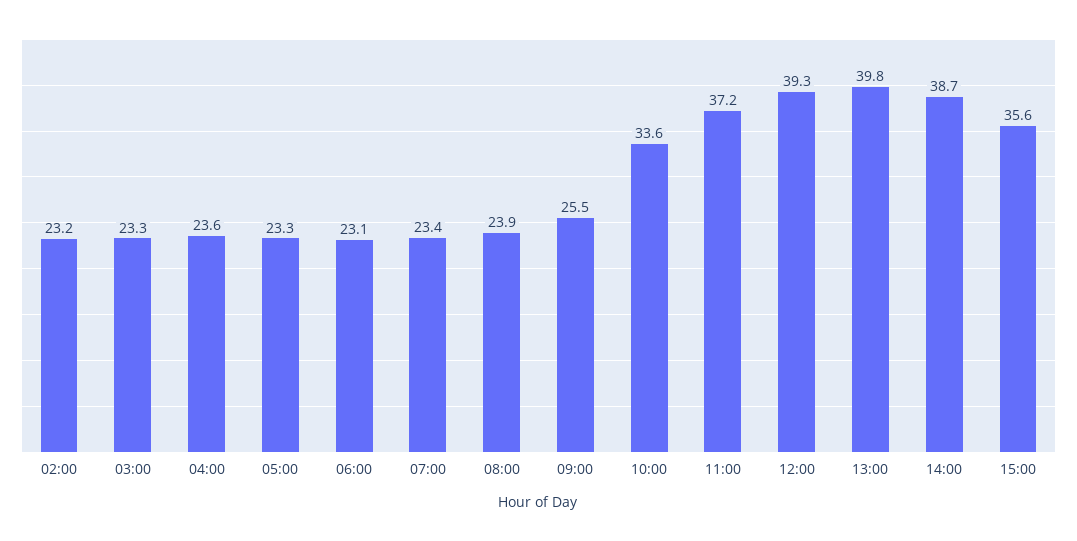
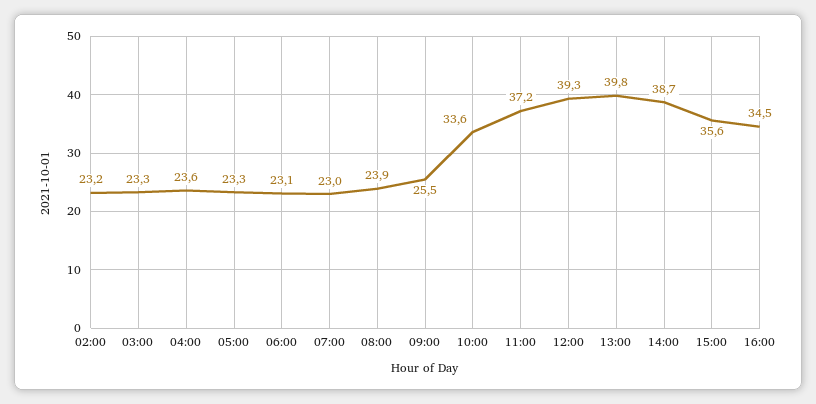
07:00: 23.4 -> 23
16:00: none -> 34.5

